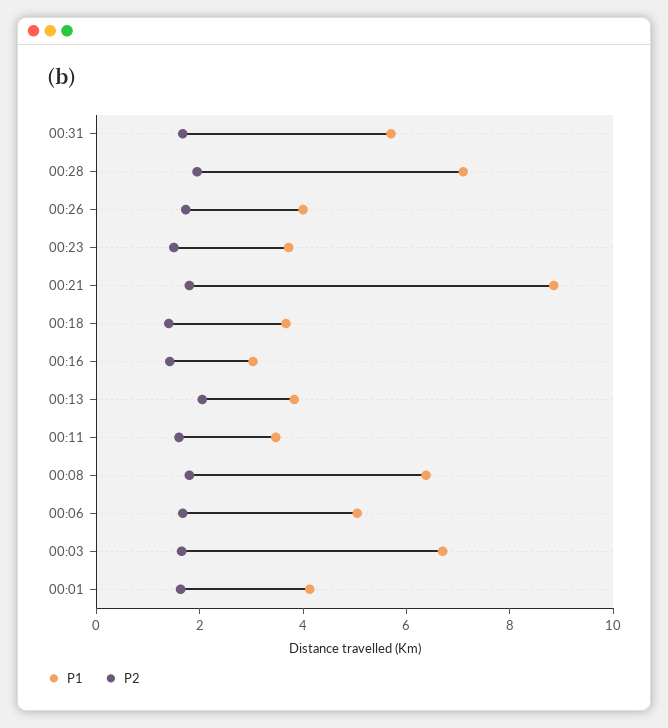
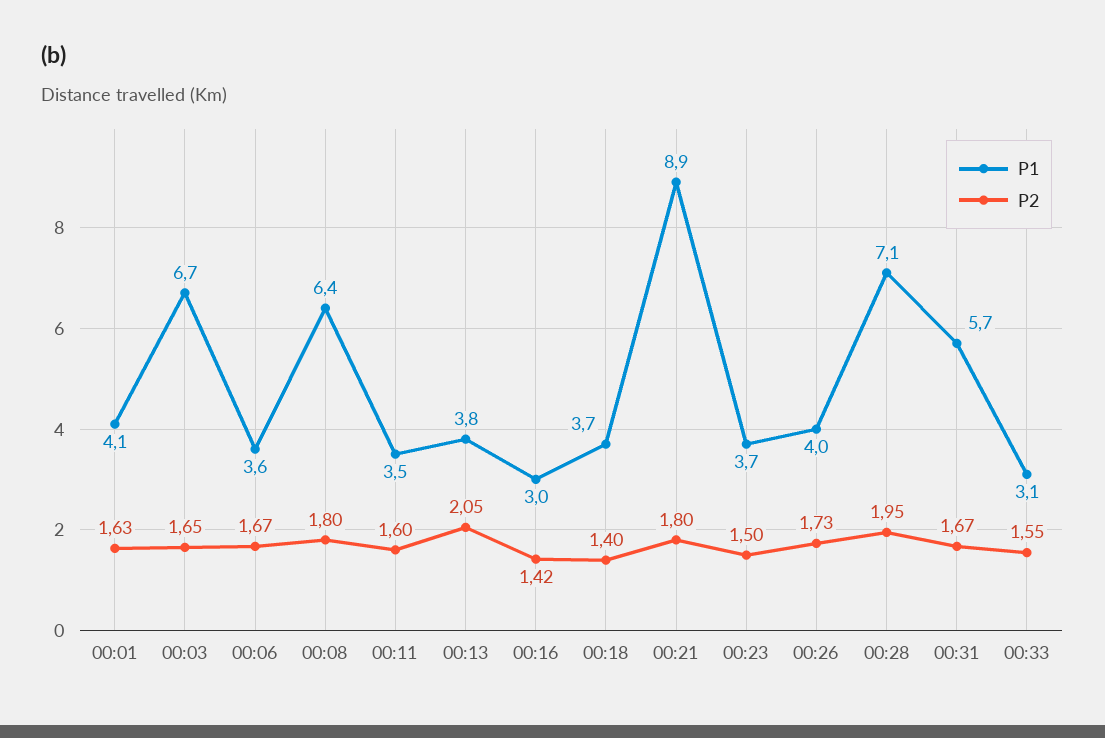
P1, 00:06: 5 -> 3.6
P1, 00:33: none -> 3.1
P2, 00:33: none -> 1.55

